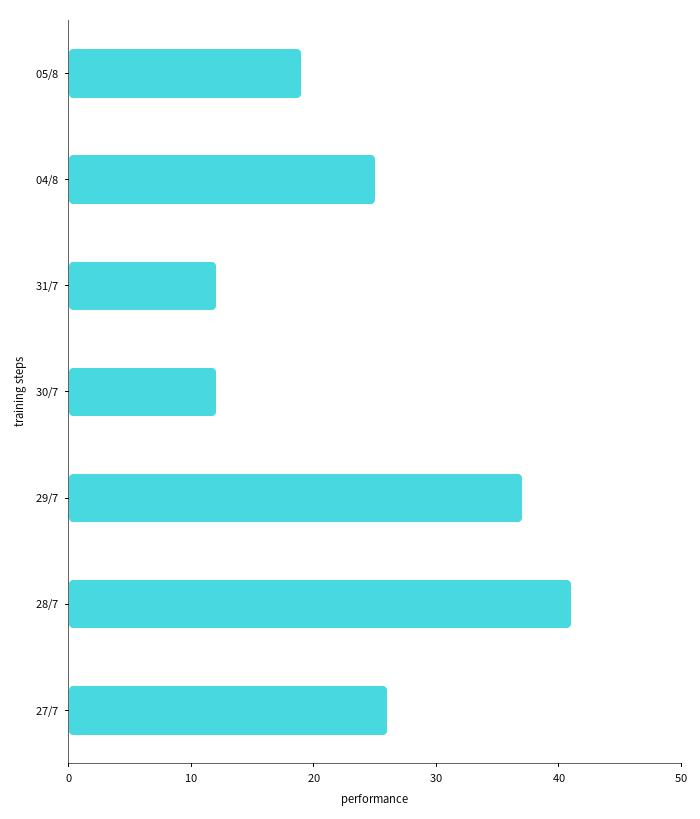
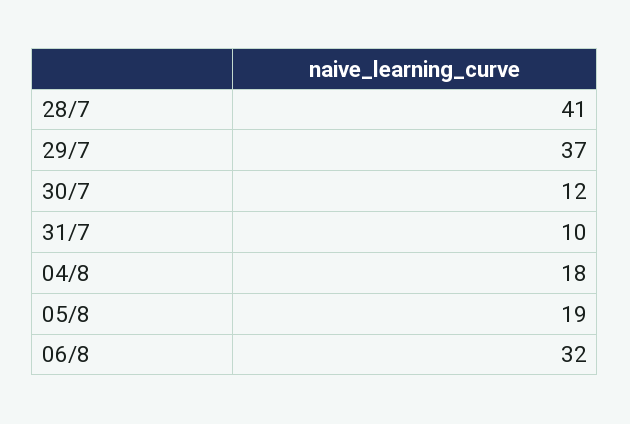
04/8: 25 -> 18
31/7: 12 -> 10
27/7: 26 -> none
06/8: none -> 32

